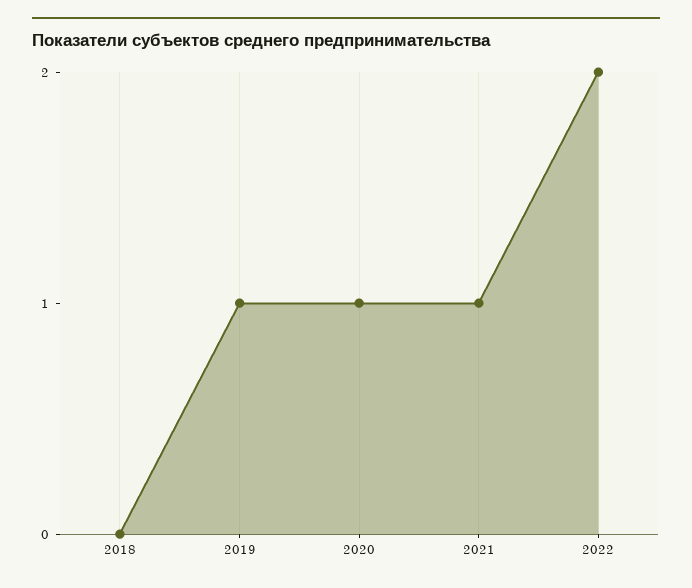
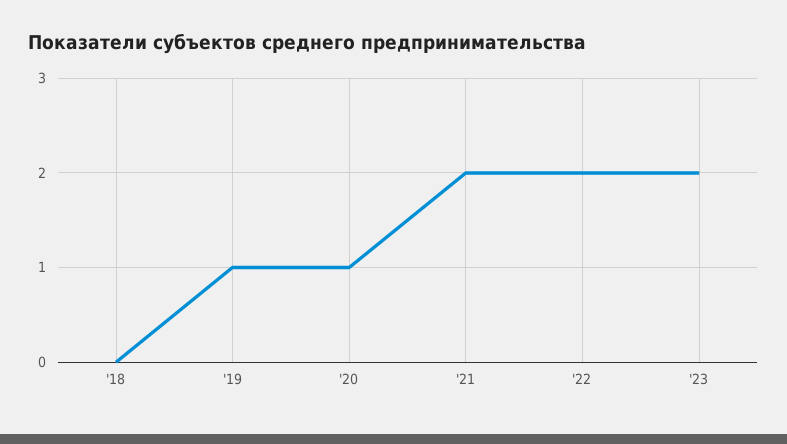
2021: 1 -> 2
'23: none -> 2

